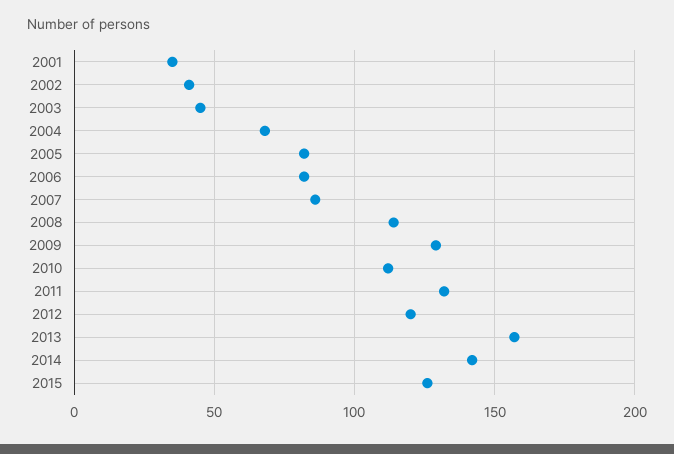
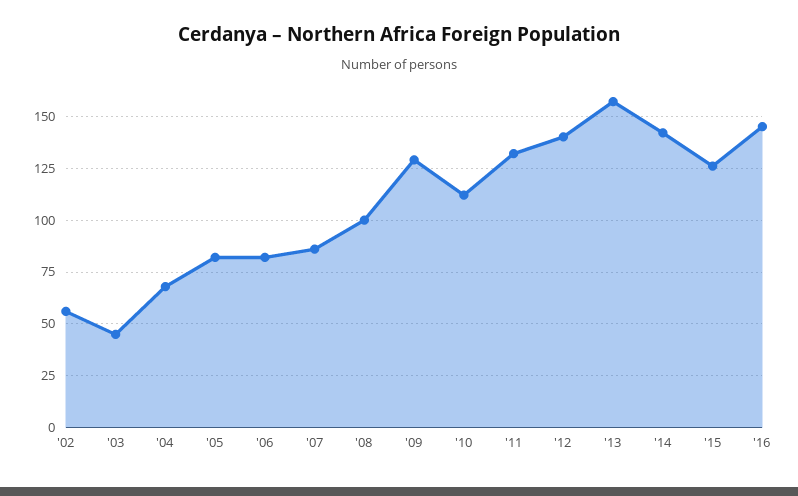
2001: 35 -> none
2002: 40 -> 55
2008: 115 -> 100
2012: 120 -> 140
'16: none -> 145

